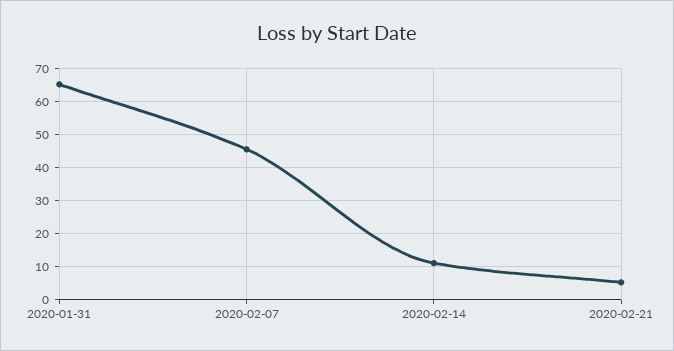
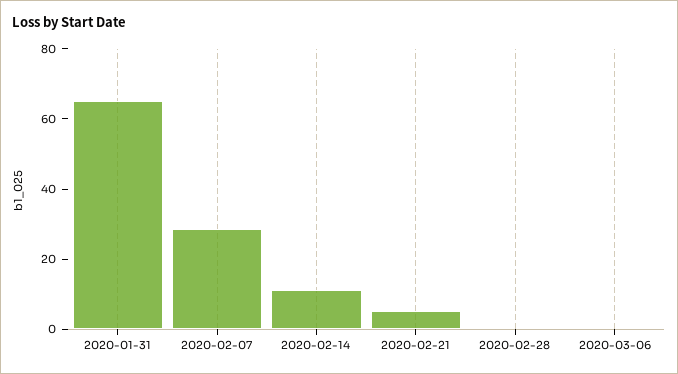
2020-02-07: 46 -> 30
2020-02-28: none -> 0
2020-03-06: none -> 0

